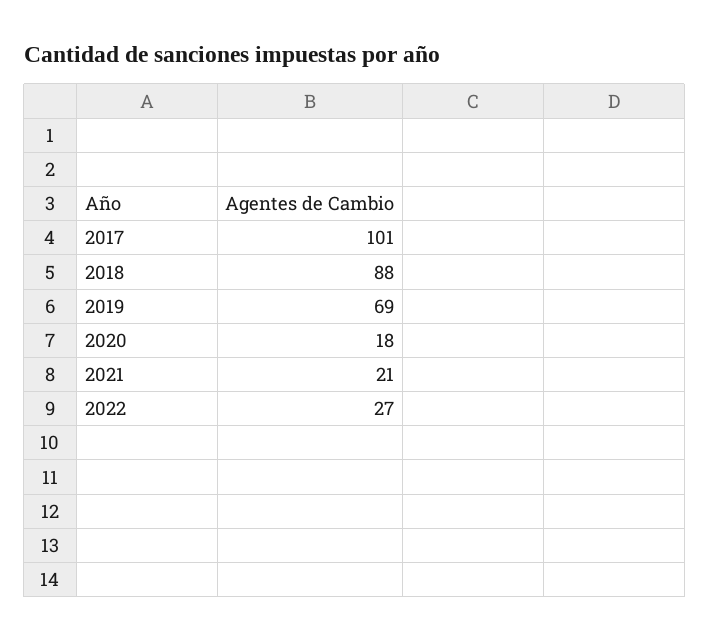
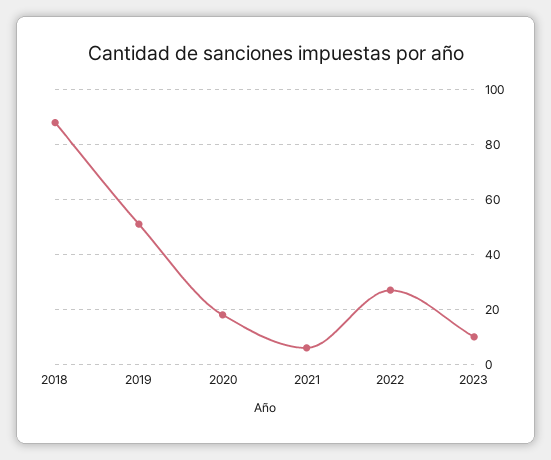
2017: 101 -> none
2019: 69 -> 50
2021: 21 -> 5
2023: none -> 10

